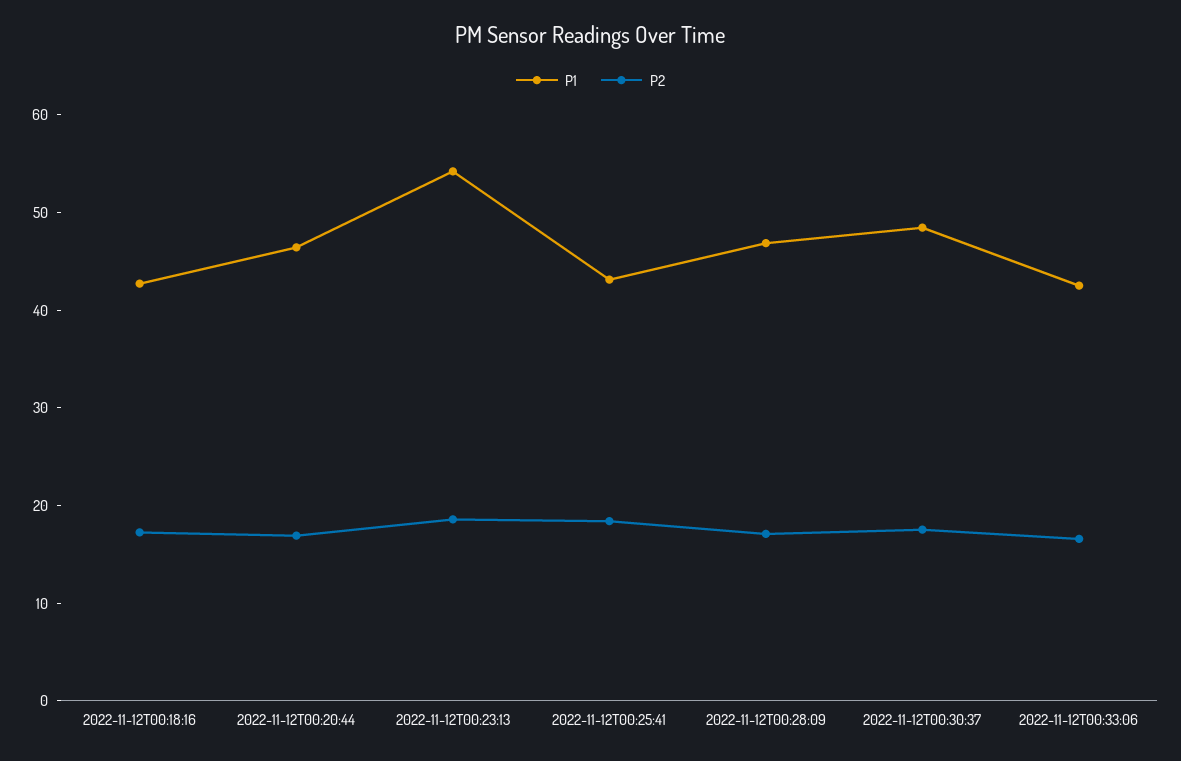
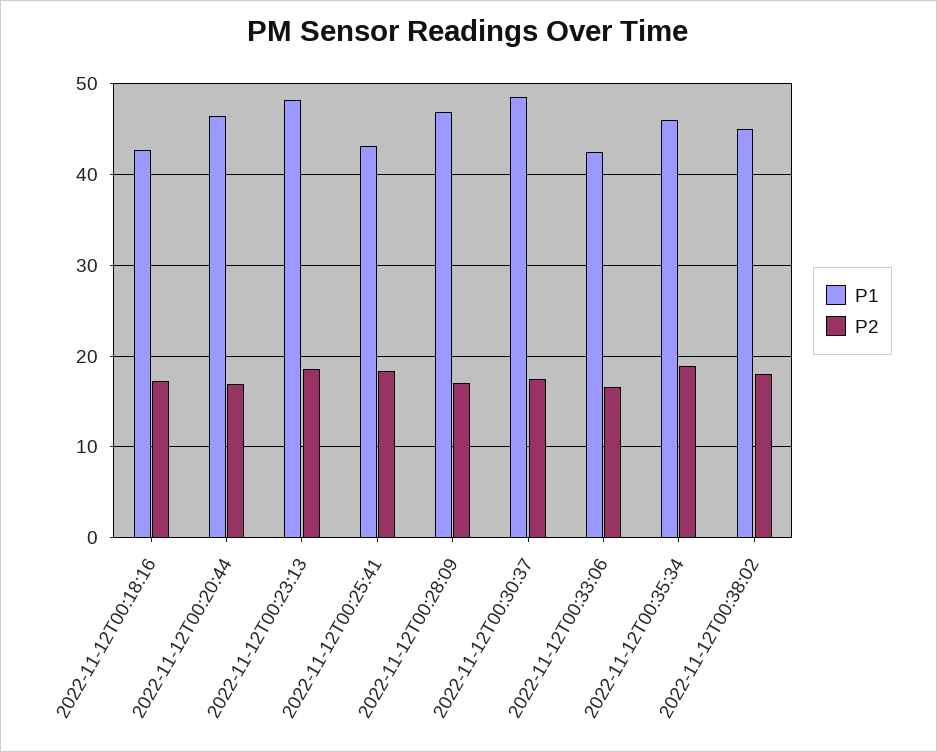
P1, 2022-11-12T00:23:13: 54 -> 48
P1, 2022-11-12T00:35:34: none -> 46
P2, 2022-11-12T00:35:34: none -> 19
P1, 2022-11-12T00:38:02: none -> 45
P2, 2022-11-12T00:38:02: none -> 18

